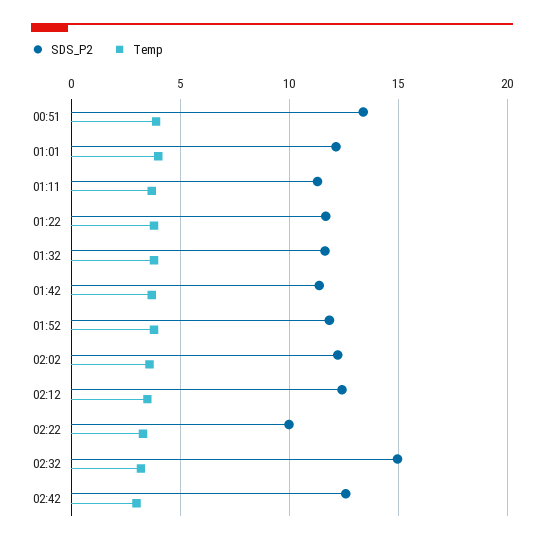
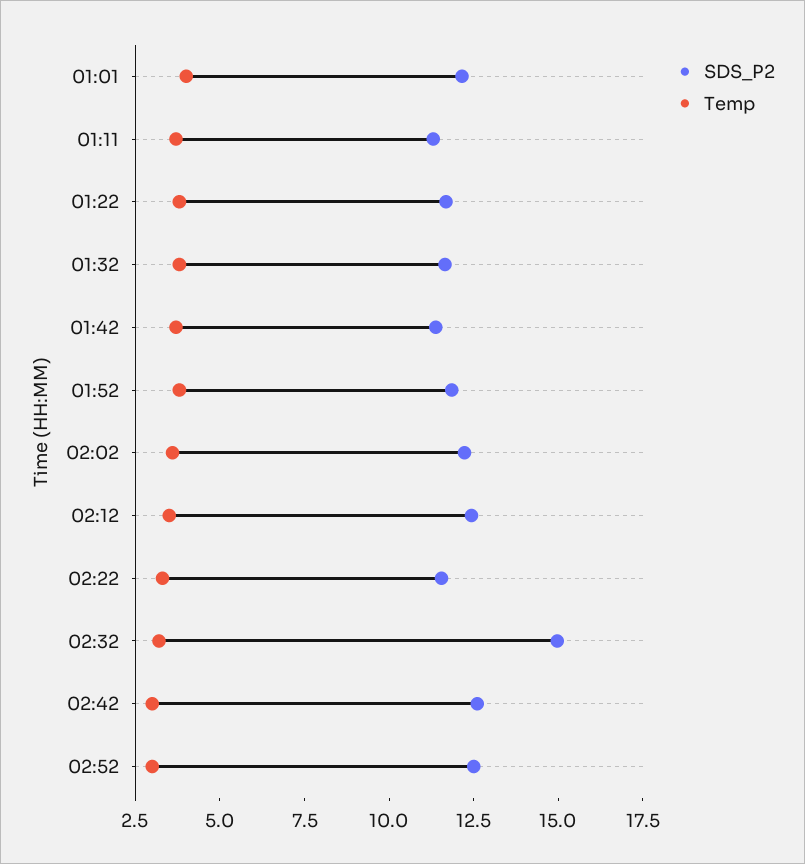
SDS_P2, 00:51: 13.5 -> none
Temp, 00:51: 4 -> none
SDS_P2, 02:22: 10 -> 11.5
SDS_P2, 02:52: none -> 12.5
Temp, 02:52: none -> 3

